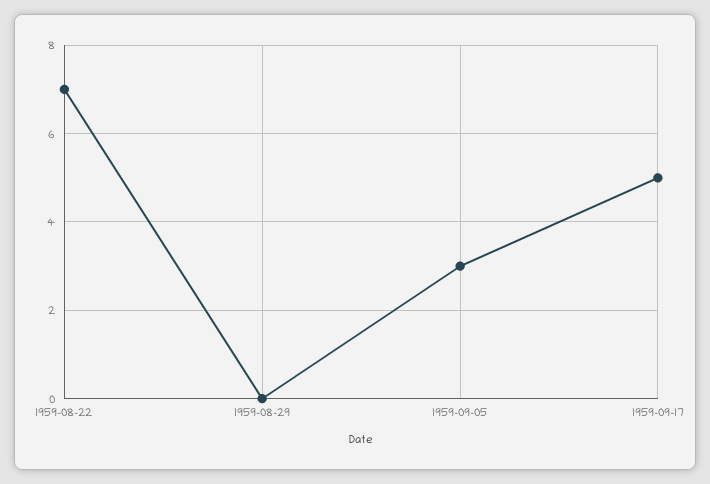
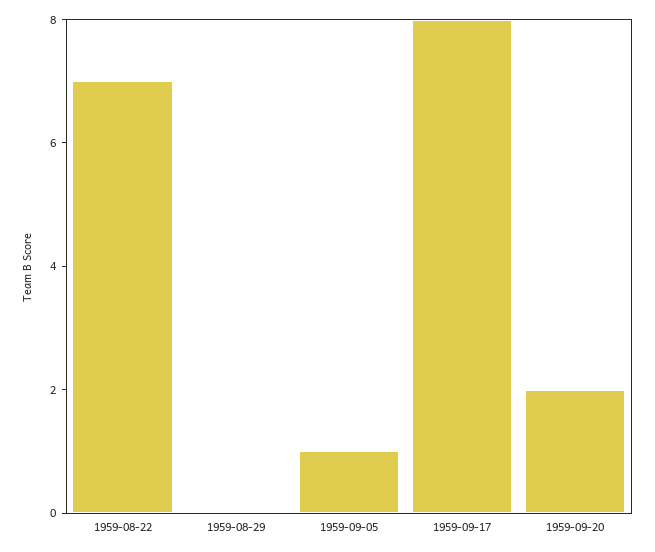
1959-09-05: 3 -> 1
1959-09-17: 5 -> 8
1959-09-20: none -> 2

